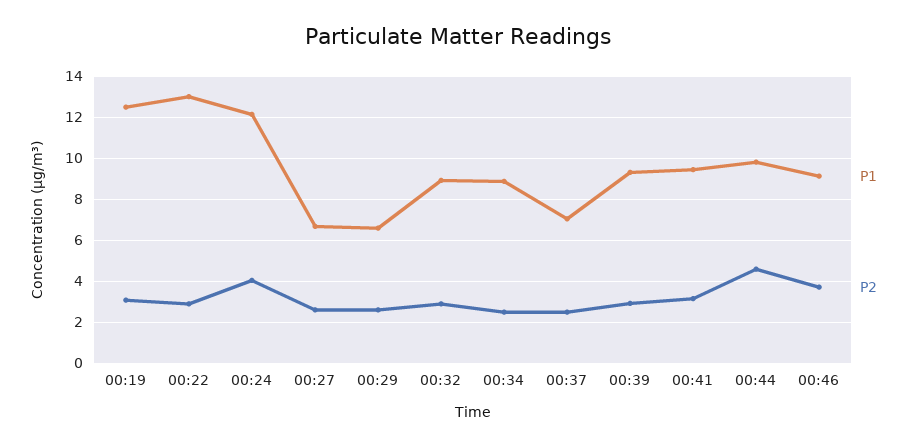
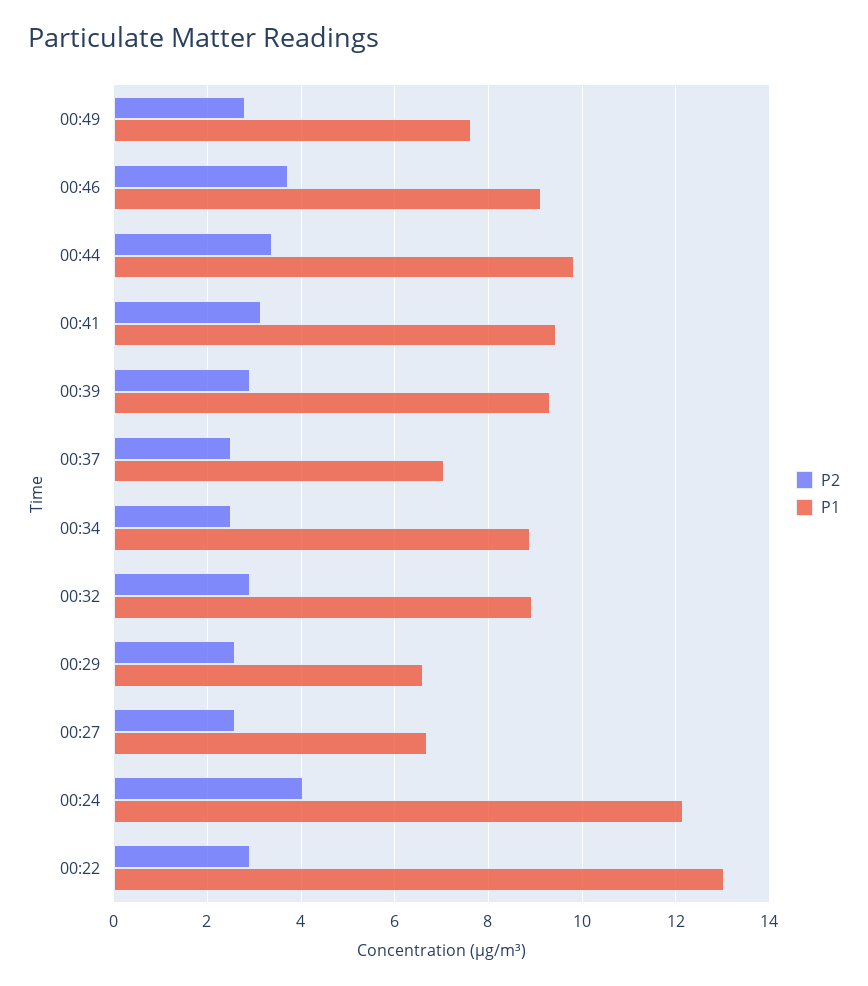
P1, 00:19: 12.5 -> none
P2, 00:19: 3 -> none
P2, 00:44: 4.5 -> 3.4
P2, 00:49: none -> 2.8
P1, 00:49: none -> 7.6

